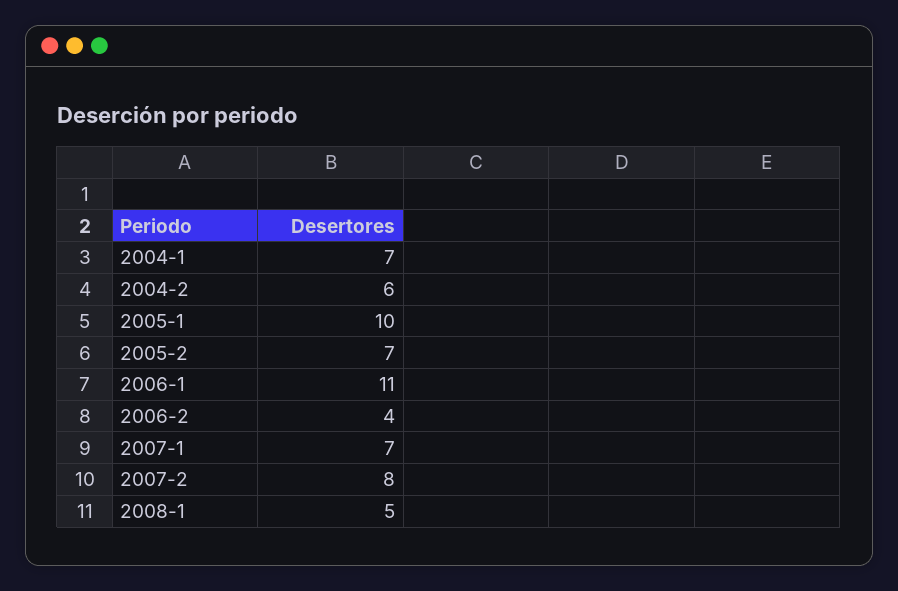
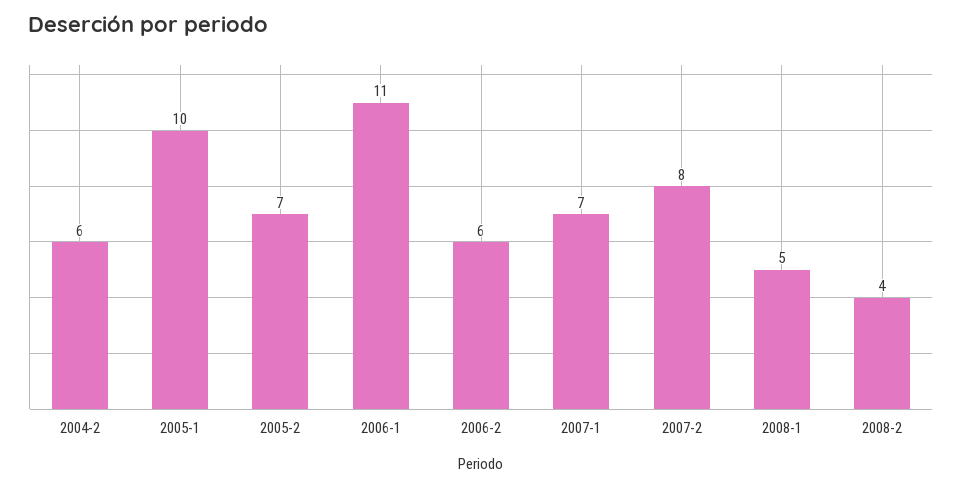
2004-1: 7 -> none
2006-2: 4 -> 6
2008-2: none -> 4

